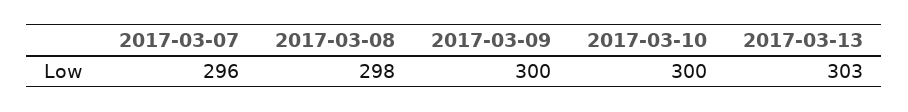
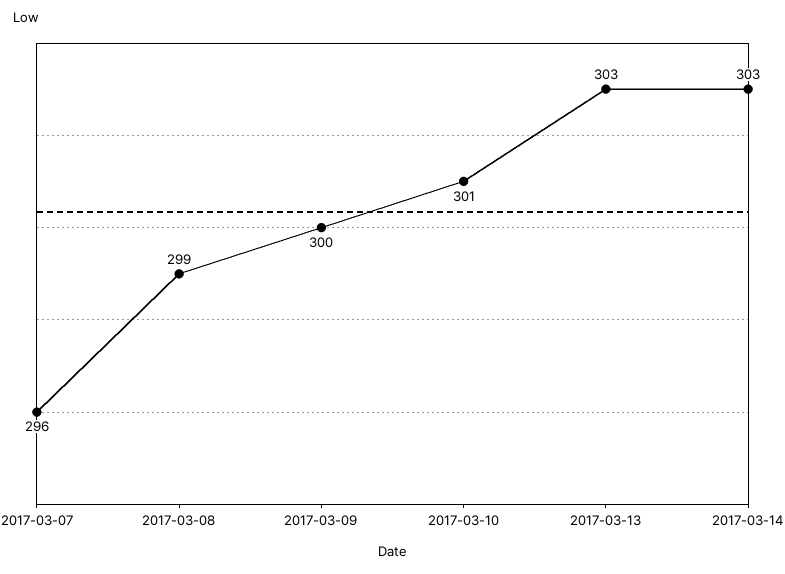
2017-03-08: 298 -> 299
2017-03-10: 300 -> 301
2017-03-14: none -> 303

